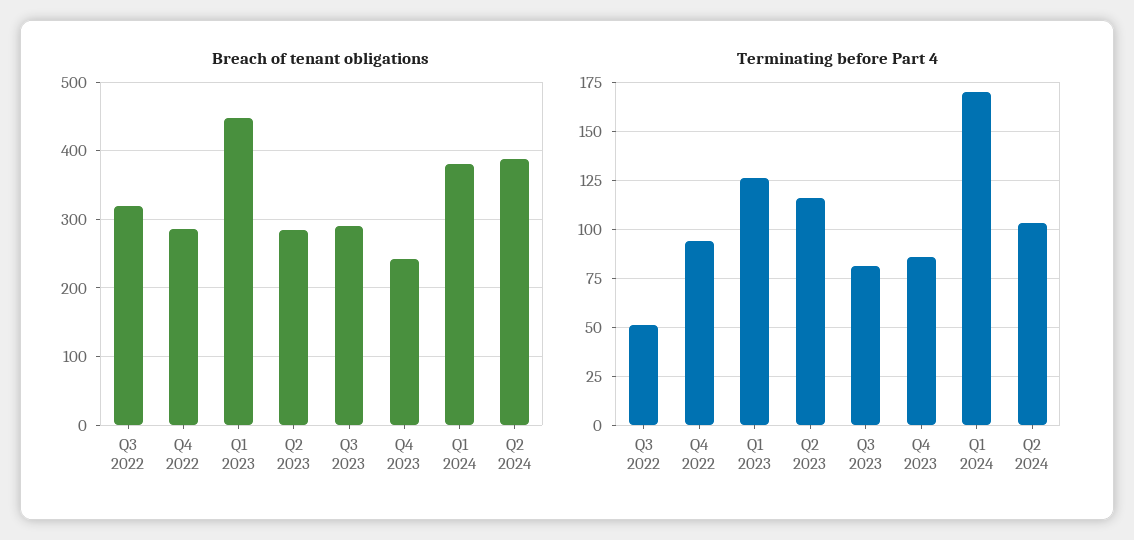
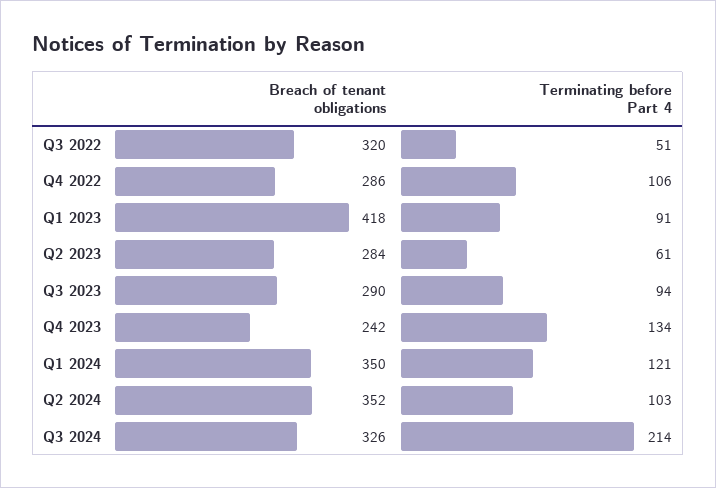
Breach of tenant obligations, Q1 2023: 450 -> 418
Breach of tenant obligations, Q1 2024: 380 -> 350
Breach of tenant obligations, Q2 2024: 390 -> 352
Terminating before Part 4, Q4 2022: 95 -> 106
Terminating before Part 4, Q1 2023: 125 -> 91
Terminating before Part 4, Q2 2023: 115 -> 61
Terminating before Part 4, Q3 2023: 80 -> 94
Terminating before Part 4, Q4 2023: 85 -> 134
Terminating before Part 4, Q1 2024: 170 -> 121
Breach of tenant obligations, Q3 2024: none -> 326
Terminating before Part 4, Q3 2024: none -> 214

